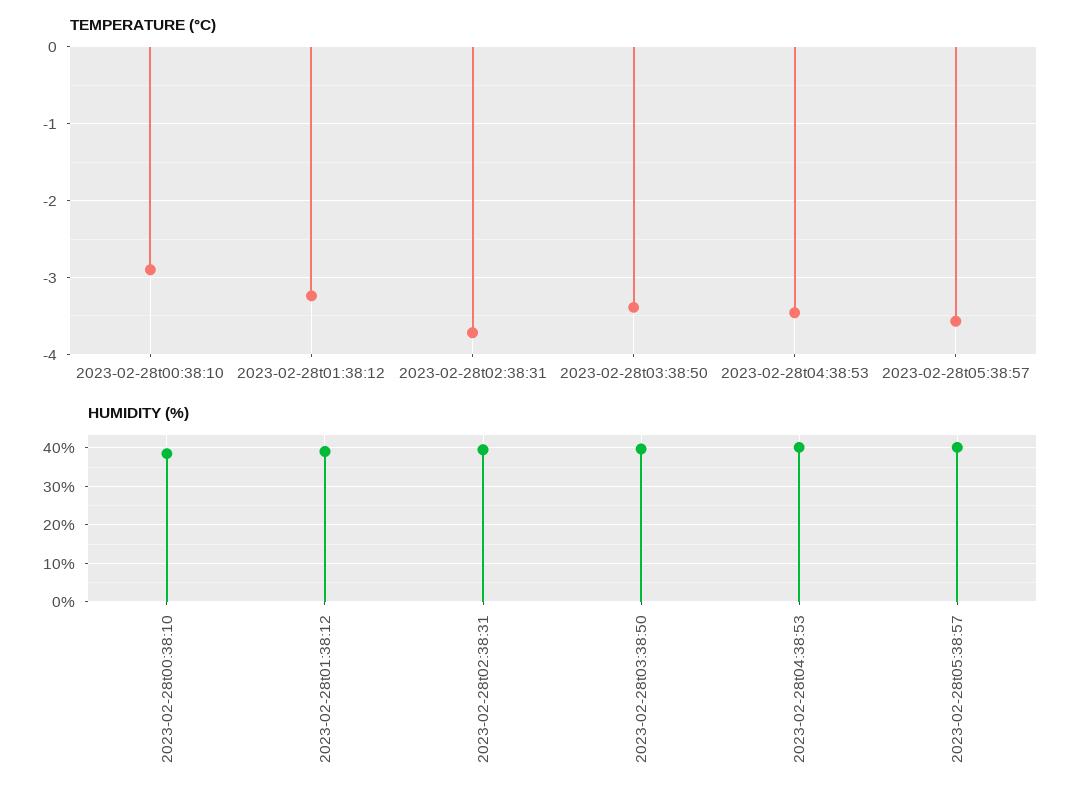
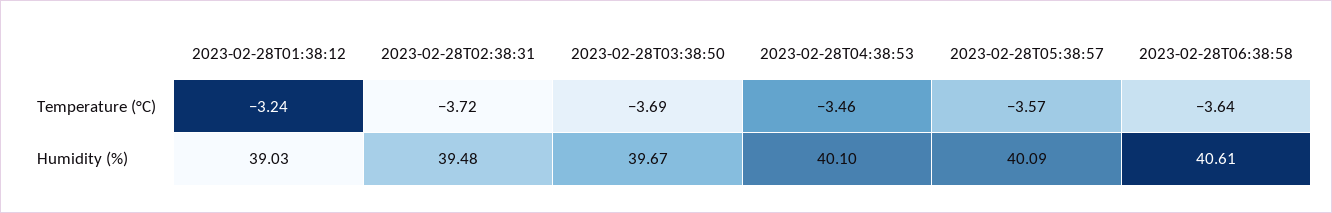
TEMPERATURE (°C), 2023-02-28t00:38:10: -2.9 -> none
TEMPERATURE (°C), 2023-02-28t03:38:50: -3.4 -> -3.69
HUMIDITY (%), 2023-02-28t00:38:10: 38 -> none
TEMPERATURE (°C), 2023-02-28T06:38:58: none -> -3.64
HUMIDITY (%), 2023-02-28T06:38:58: none -> 40.61

